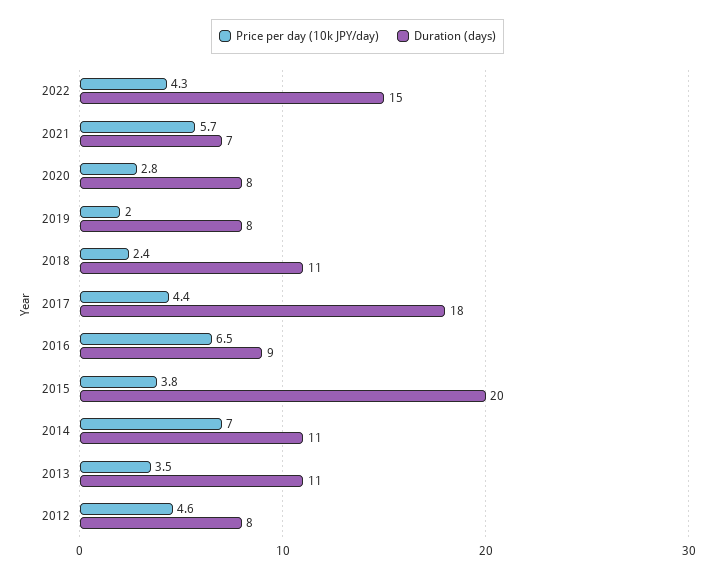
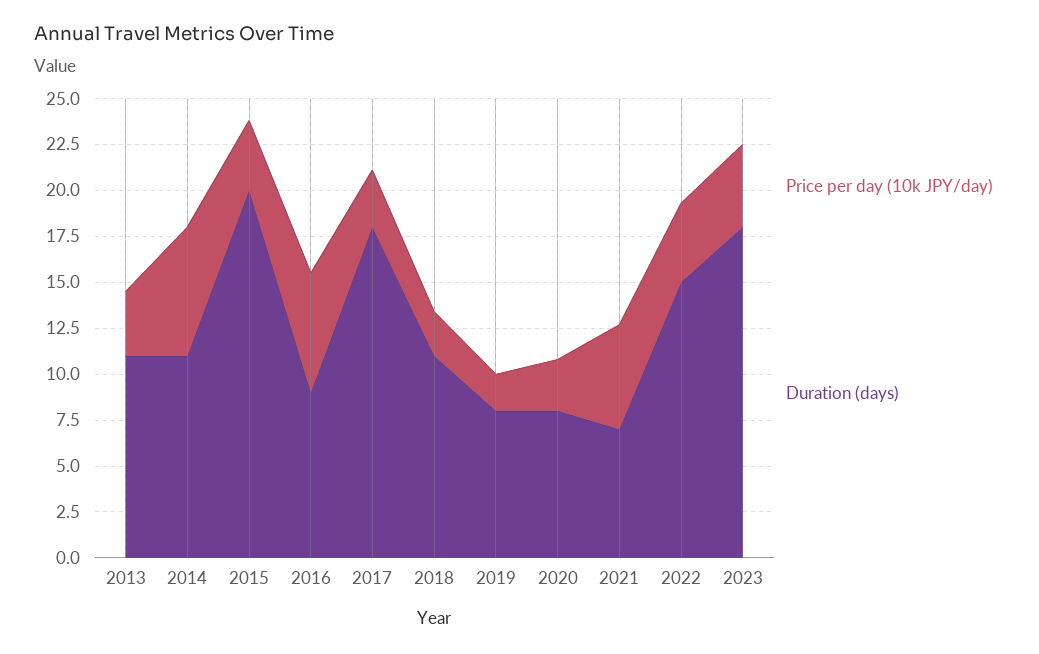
Price per day (10k JPY/day), 2017: 4.4 -> 3
Price per day (10k JPY/day), 2012: 4.6 -> none
Duration (days), 2012: 8 -> none
Price per day (10k JPY/day), 2023: none -> 4.5
Duration (days), 2023: none -> 18

